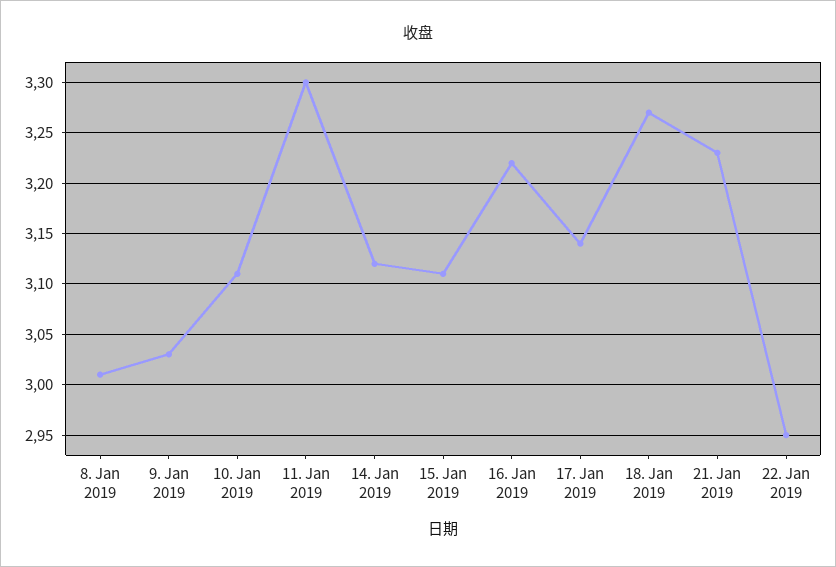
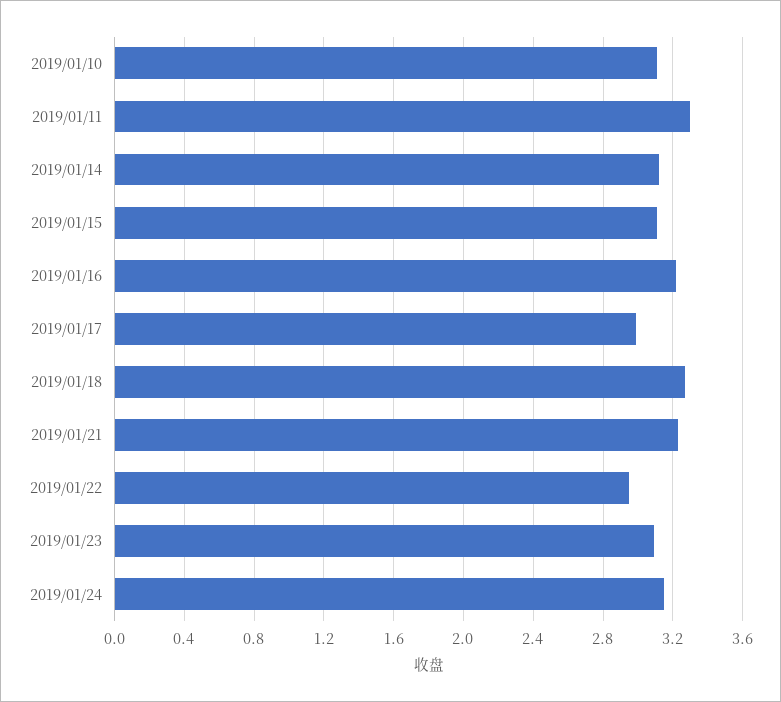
8. Jan 2019: 3.01 -> none
9. Jan 2019: 3.03 -> none
17. Jan 2019: 3.14 -> 3
2019/01/23: none -> 3.1
2019/01/24: none -> 3.15

